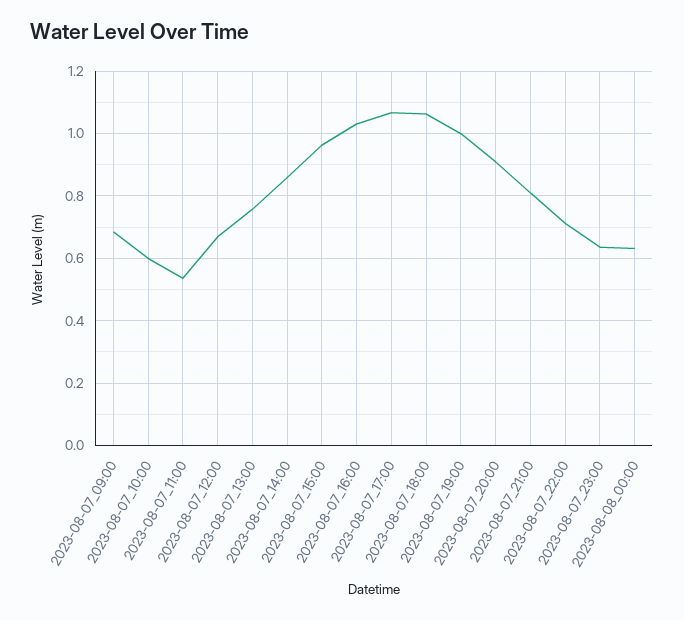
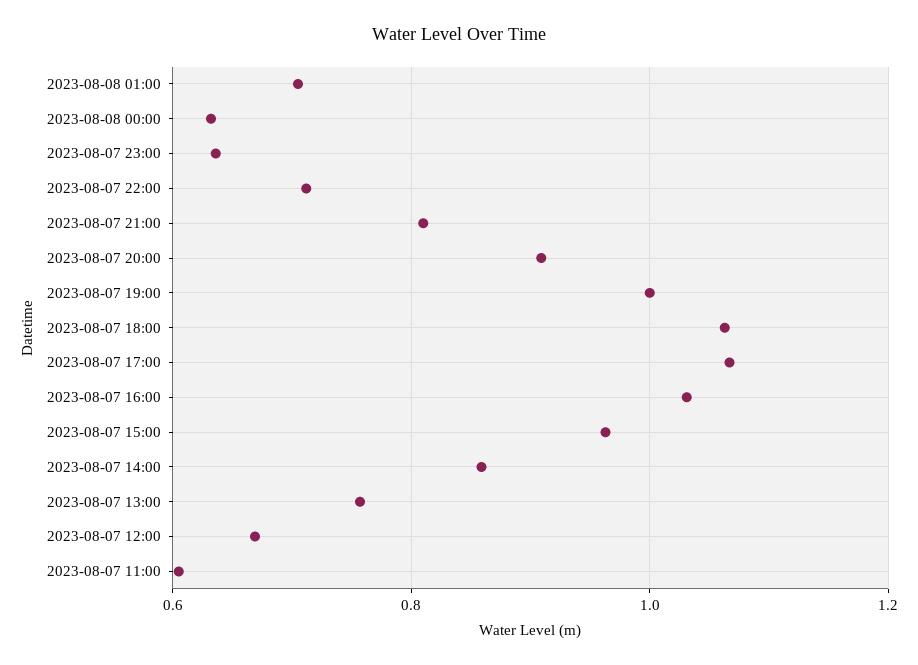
2023-08-07_09:00: 0.68 -> none
2023-08-07_10:00: 0.6 -> none
2023-08-07_11:00: 0.54 -> 0.6
2023-08-08 01:00: none -> 0.7

